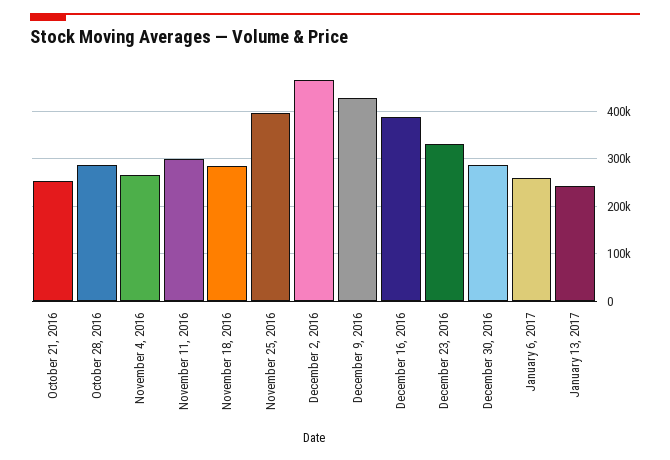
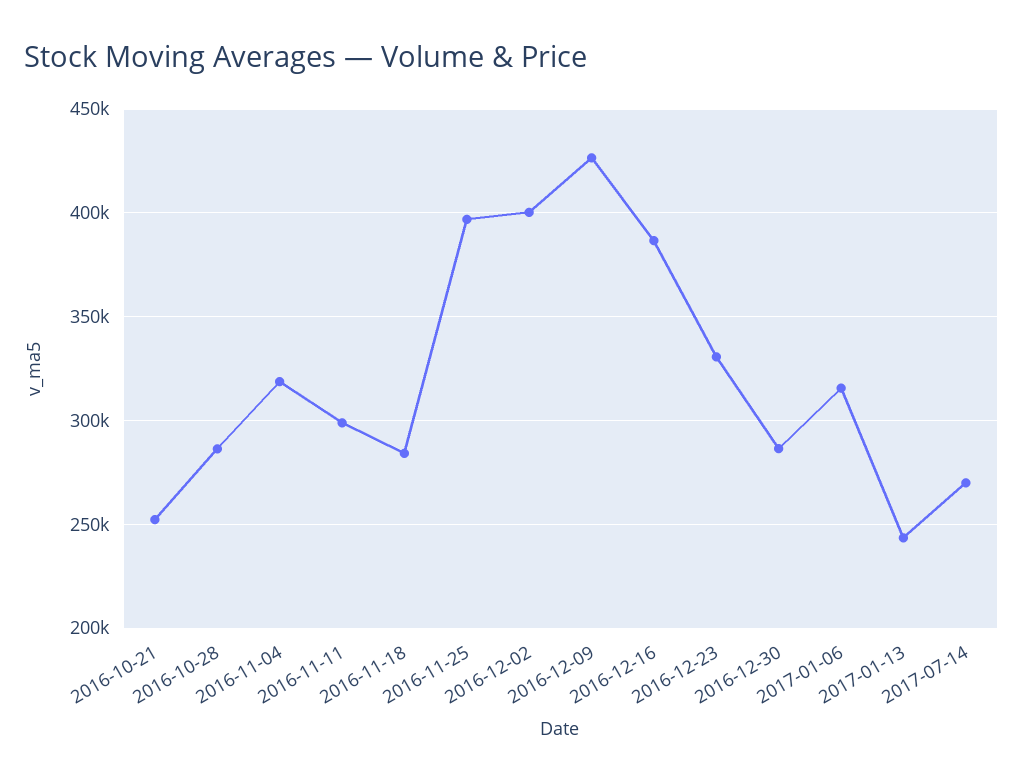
November 4, 2016: 260000 -> 320000
December 2, 2016: 460000 -> 400000
January 6, 2017: 260000 -> 315000
2017-07-14: none -> 270000

